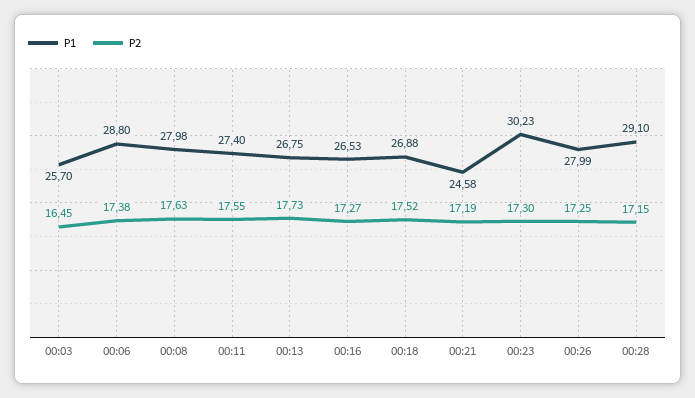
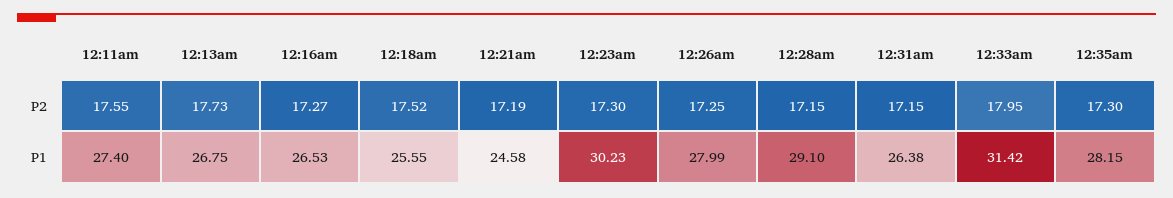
P1, 00:03: 25.7 -> none
P2, 00:03: 16.45 -> none
P1, 00:06: 28.8 -> none
P2, 00:06: 17.38 -> none
P1, 00:08: 27.98 -> none
P2, 00:08: 17.63 -> none
P1, 00:18: 26.88 -> 25.55
P2, 12:31am: none -> 17.15
P2, 12:33am: none -> 17.95
P2, 12:35am: none -> 17.3
P1, 12:31am: none -> 26.38
P1, 12:33am: none -> 31.42
P1, 12:35am: none -> 28.15

